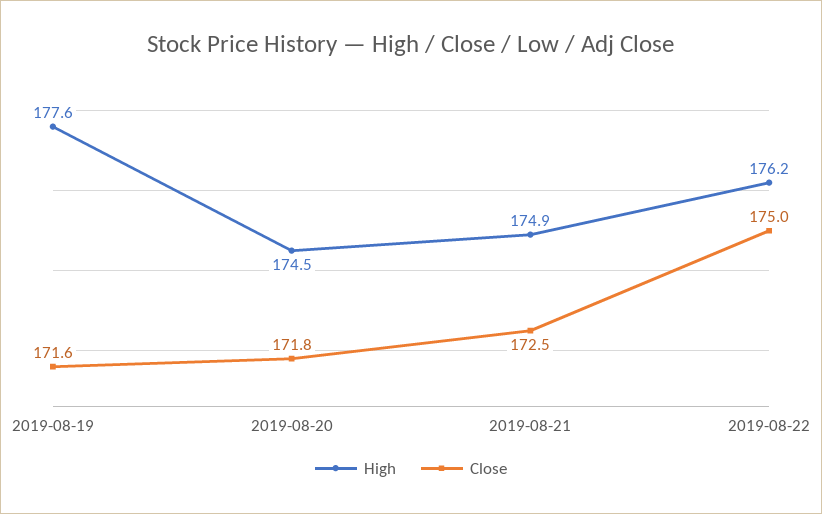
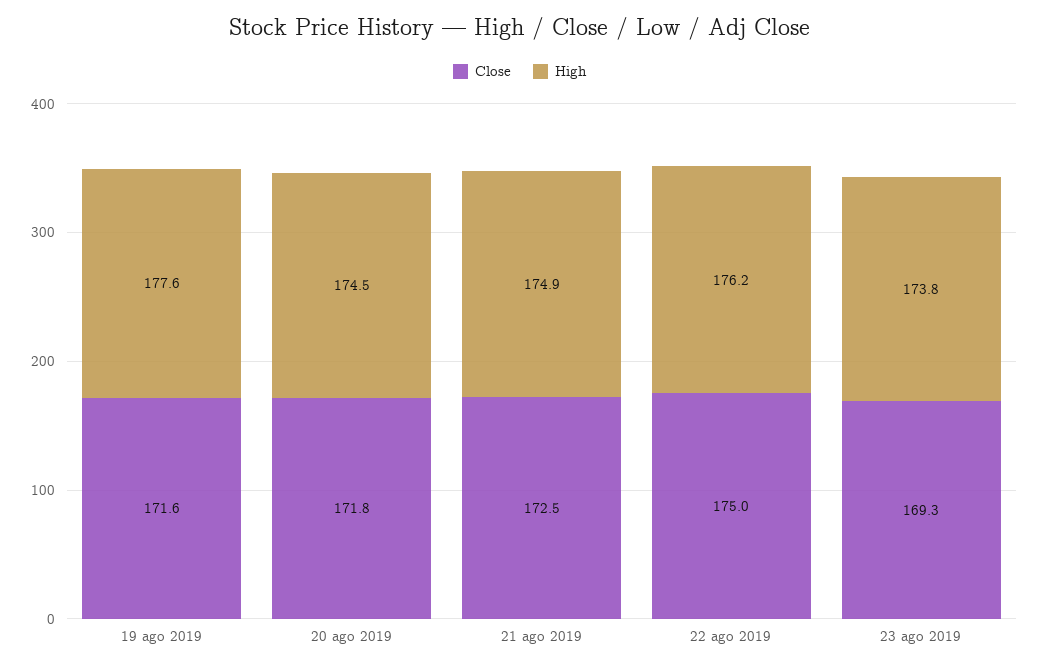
Close, 23 ago 2019: none -> 169.3
High, 23 ago 2019: none -> 173.8

